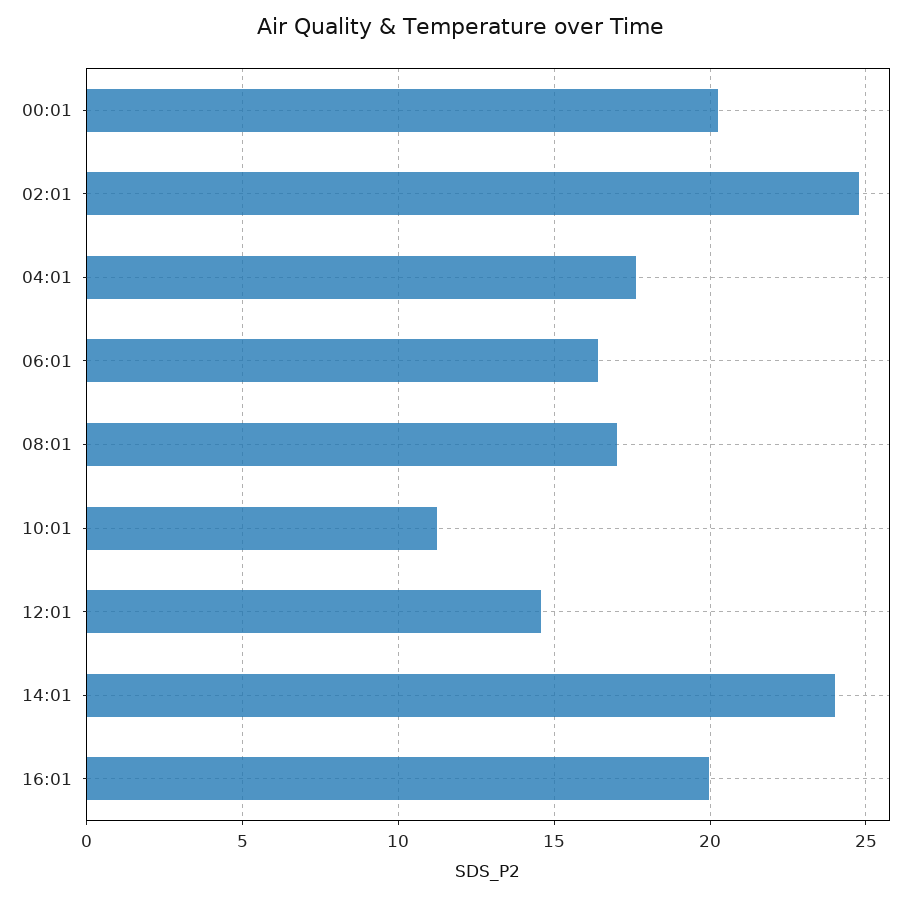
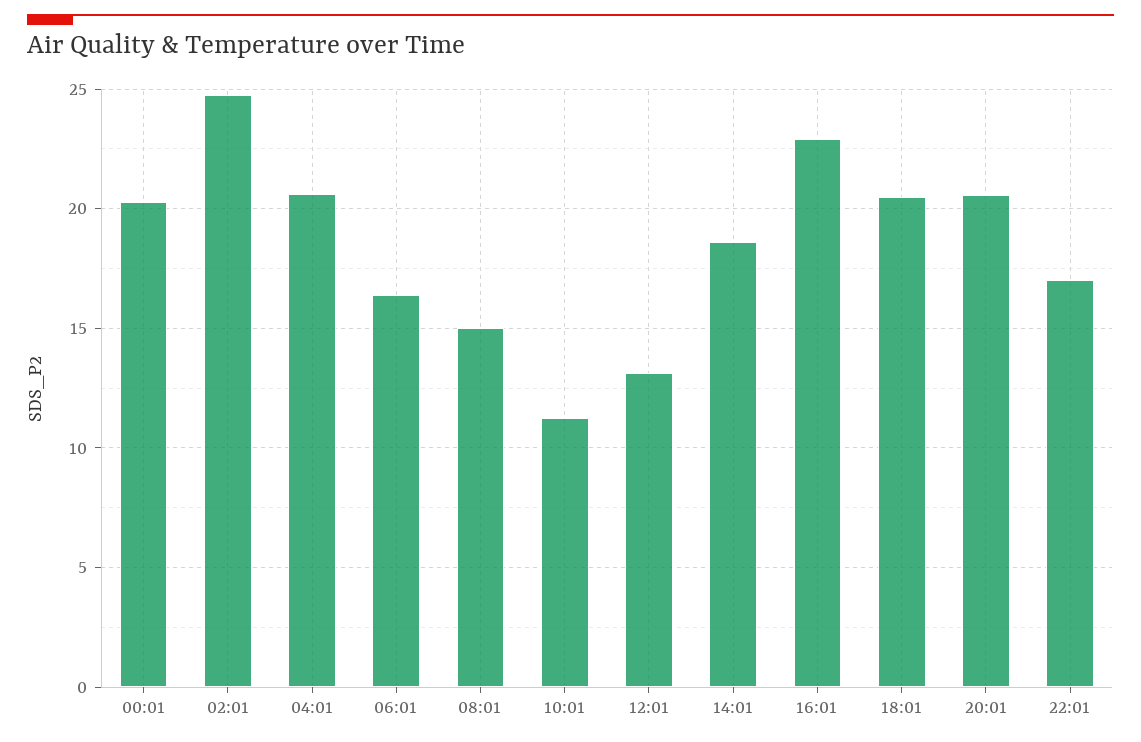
04:01: 17.5 -> 20.5
08:01: 17 -> 15
12:01: 14.5 -> 13
14:01: 24 -> 18.5
16:01: 20 -> 23
18:01: none -> 20.5
20:01: none -> 20.5
22:01: none -> 17

